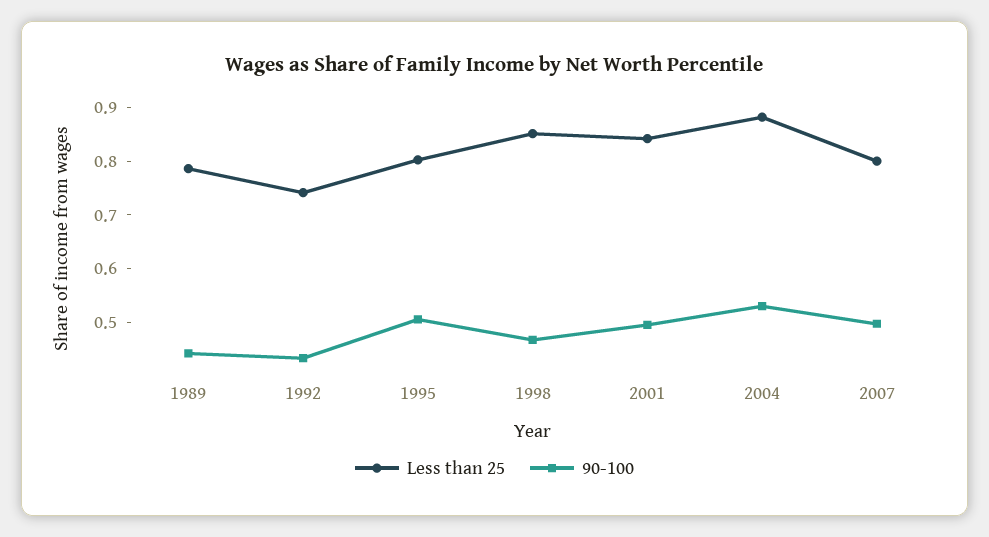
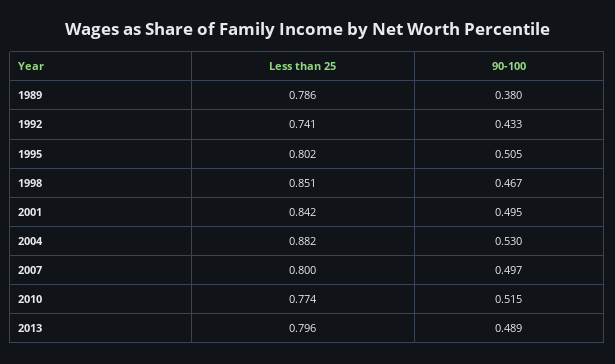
90-100, 1989: 0.44 -> 0.38
Less than 25, 2010: none -> 0.774
90-100, 2010: none -> 0.515
Less than 25, 2013: none -> 0.796
90-100, 2013: none -> 0.489

